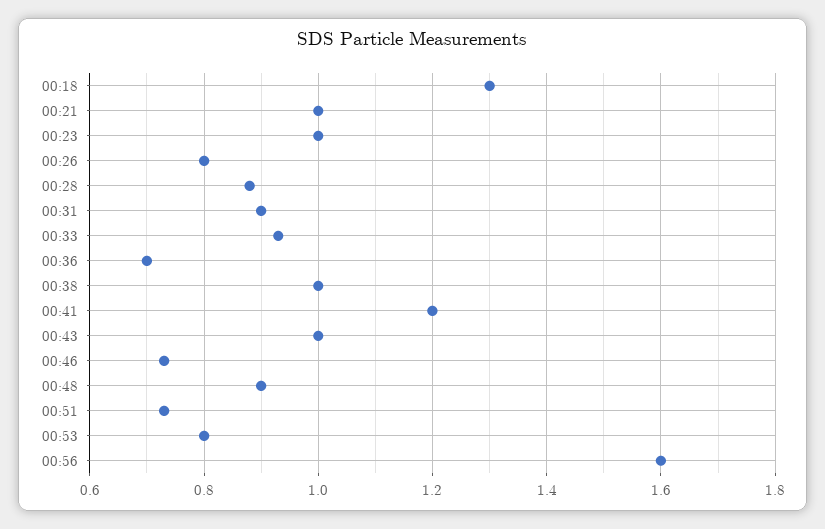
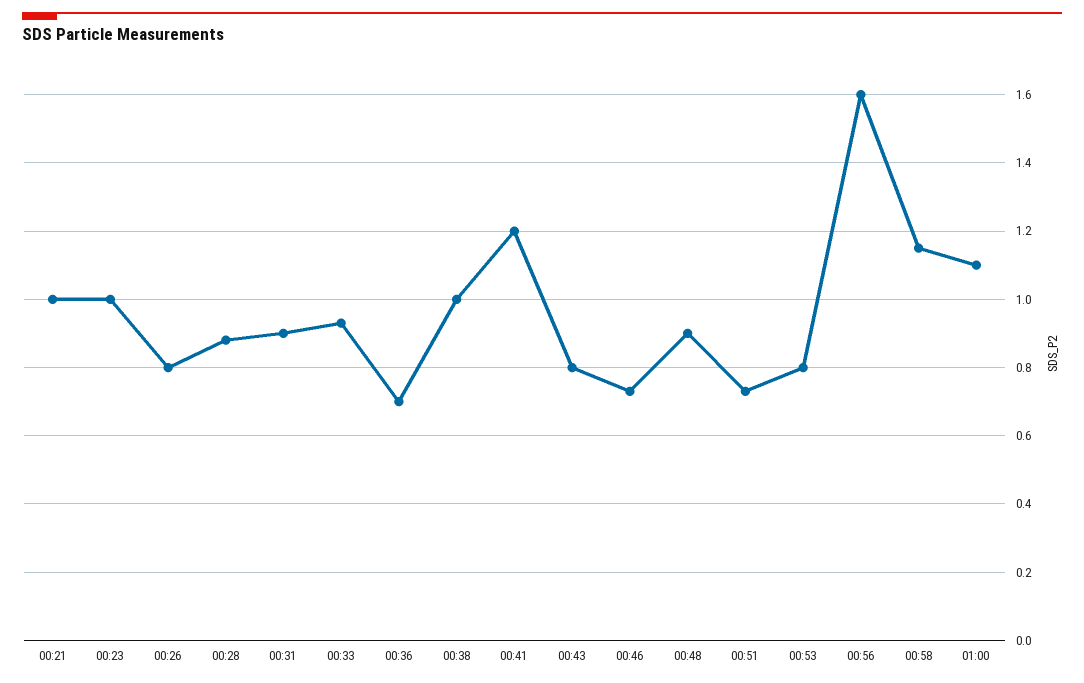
00:18: 1.3 -> none
00:43: 1 -> 0.8
00:58: none -> 1.15
01:00: none -> 1.1

